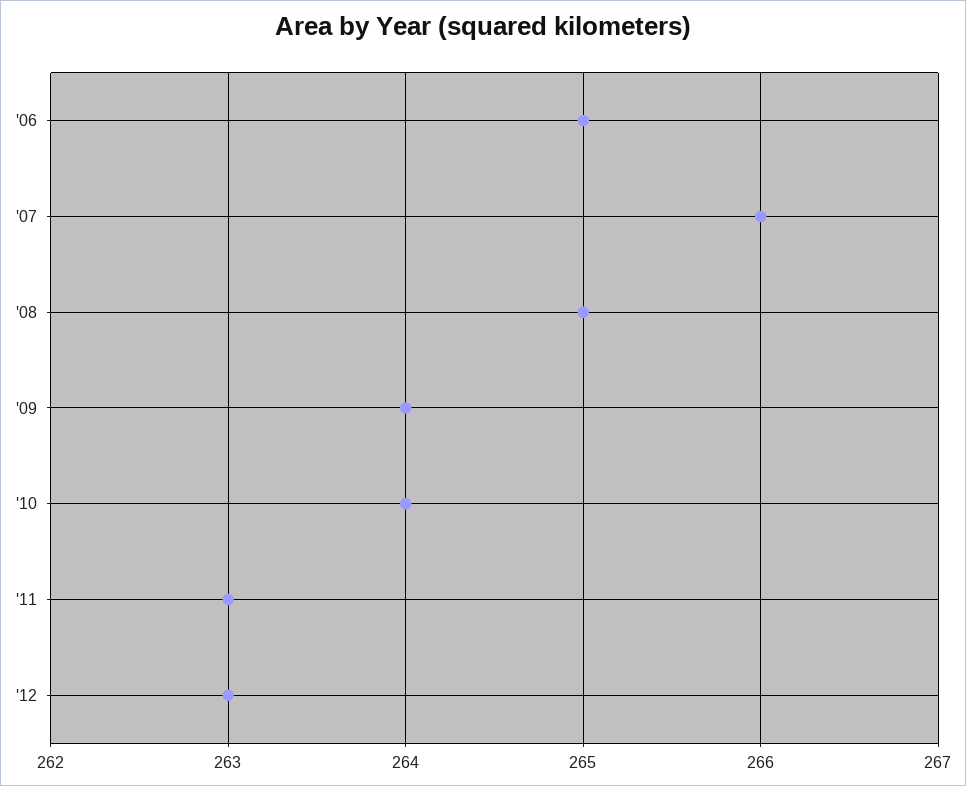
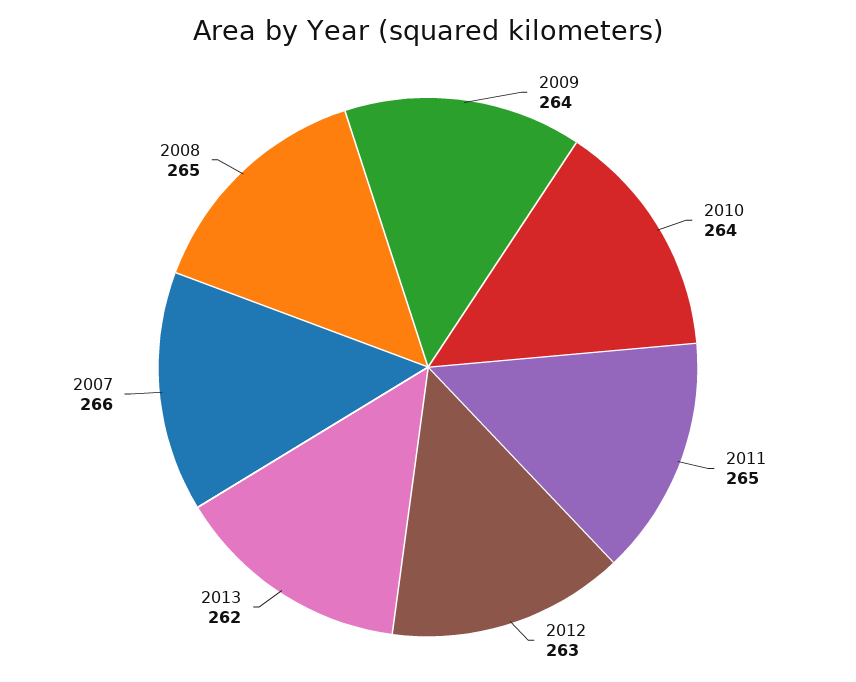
'06: 265 -> none
'11: 263 -> 265
2013: none -> 262

